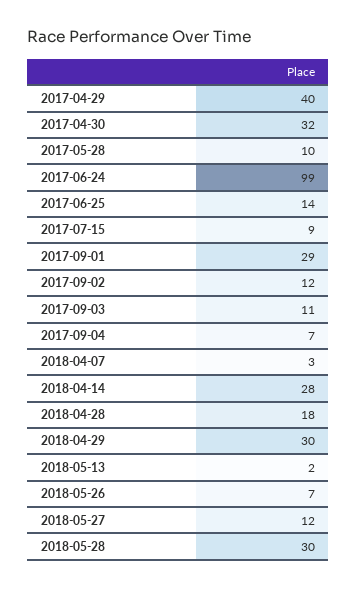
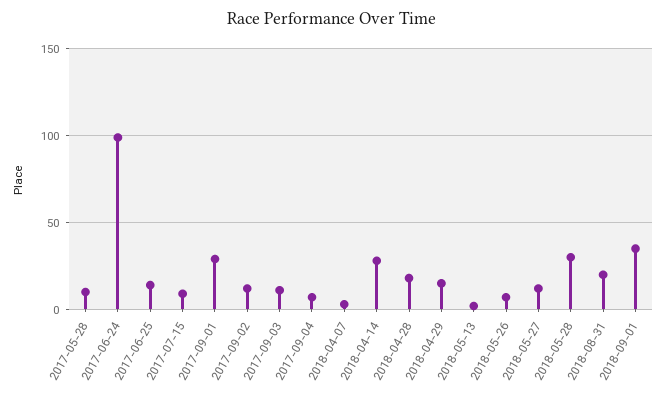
2017-04-29: 40 -> none
2017-04-30: 32 -> none
2018-04-29: 30 -> 15
2018-08-31: none -> 20
2018-09-01: none -> 35

